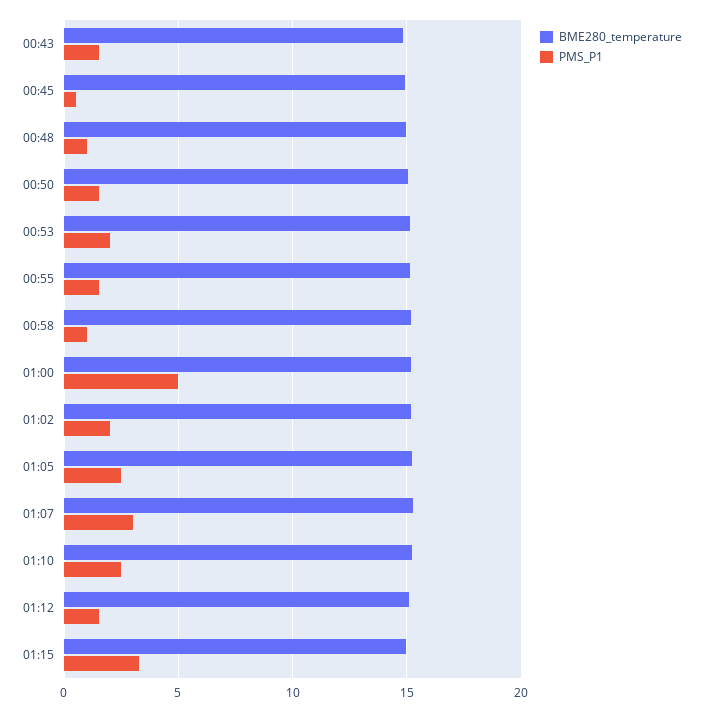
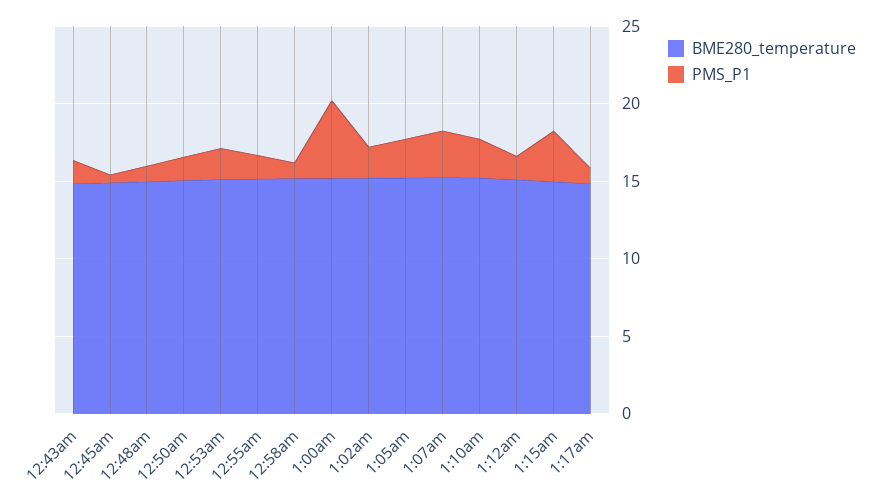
BME280_temperature, 1:17am: none -> 15
PMS_P1, 1:17am: none -> 1

